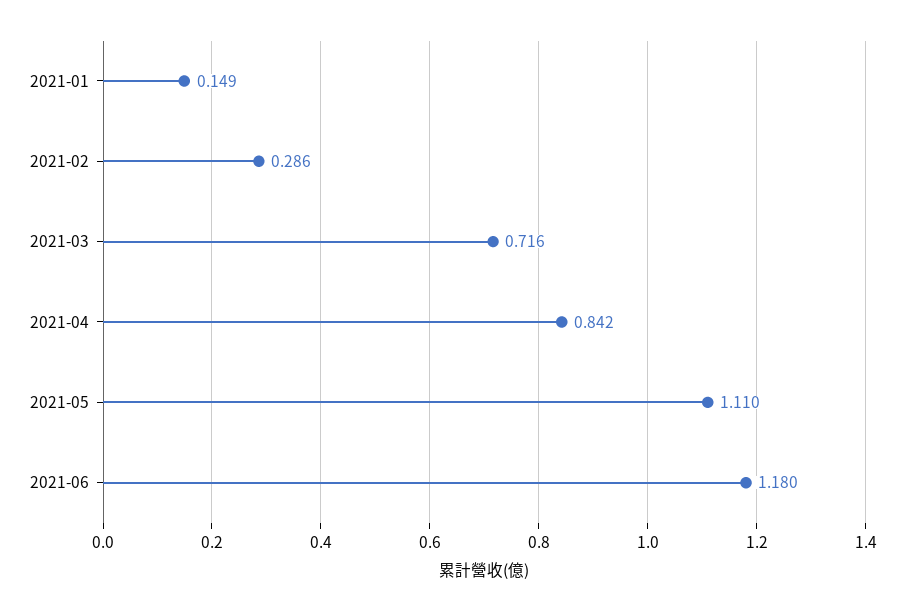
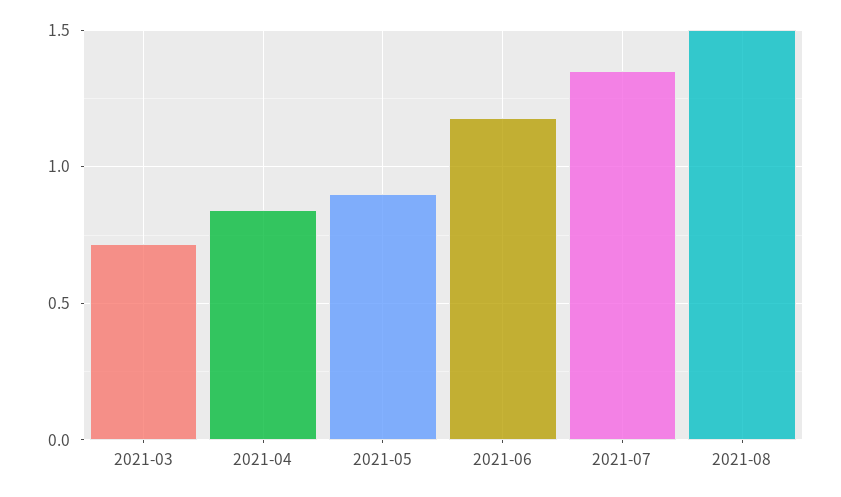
2021-01: 0.149 -> none
2021-02: 0.286 -> none
2021-05: 1.11 -> 0.9
2021-07: none -> 1.35
2021-08: none -> 1.5

